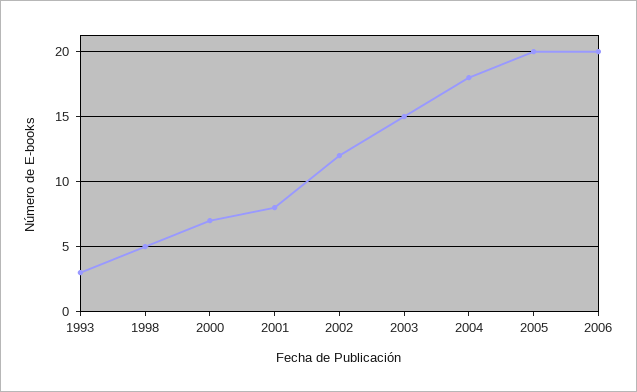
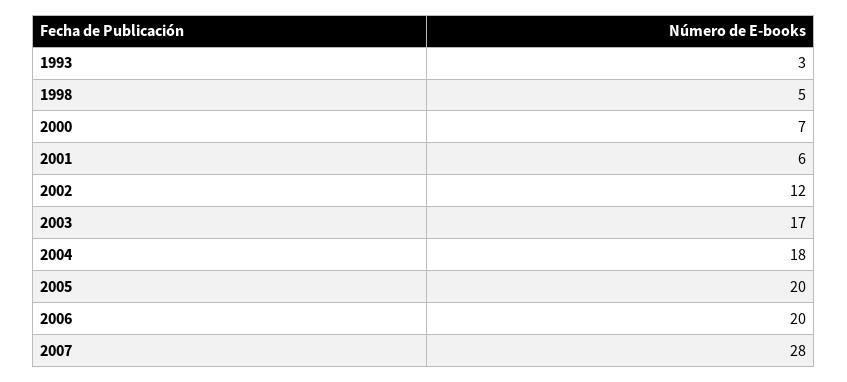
2001: 8 -> 6
2003: 15 -> 17
2007: none -> 28

